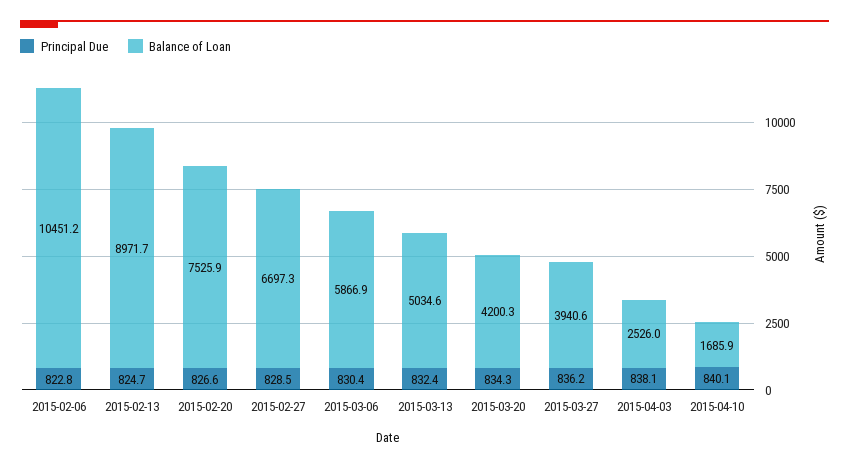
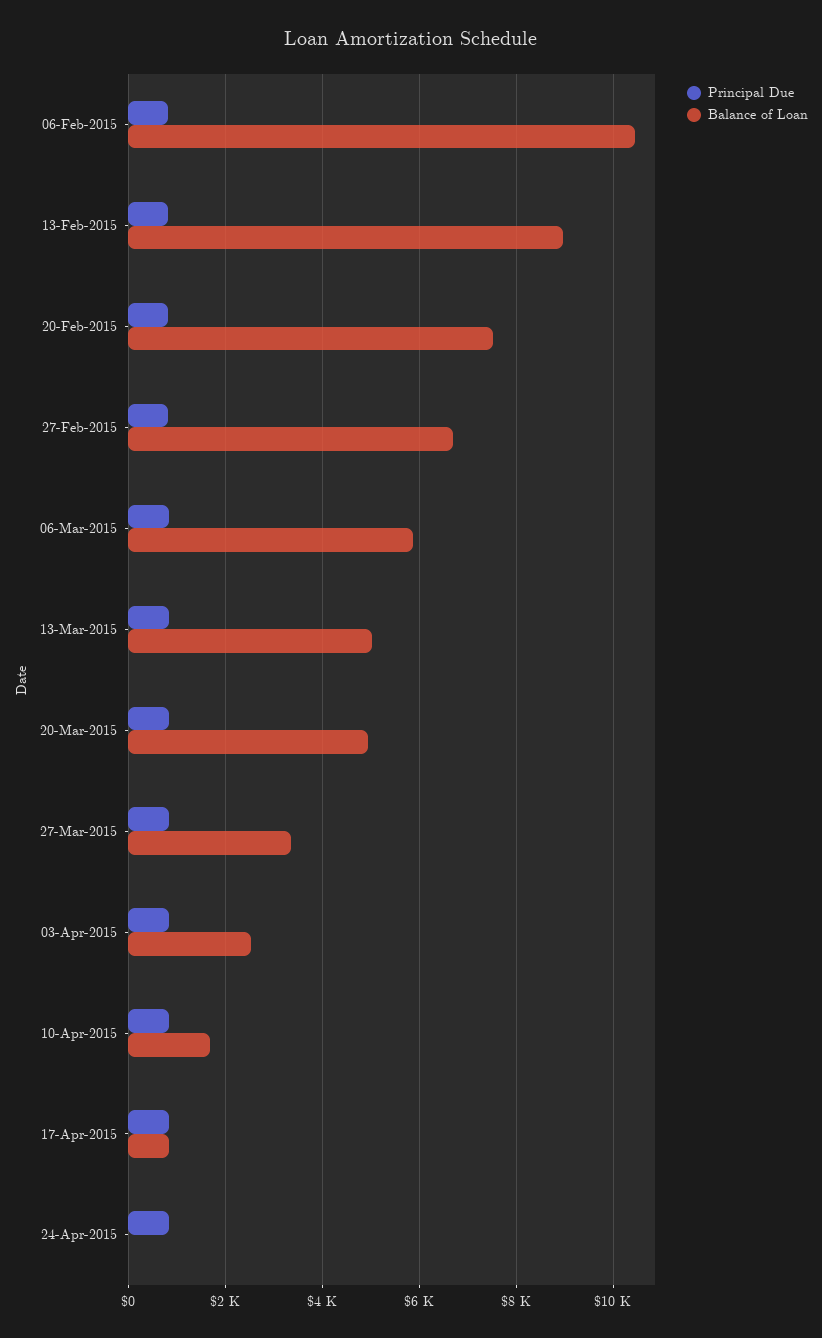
Balance of Loan, 2015-03-20: 4200.3 -> 5000
Balance of Loan, 2015-03-27: 3940.6 -> 3400
Principal Due, 17-Apr-2015: none -> 800
Balance of Loan, 17-Apr-2015: none -> 800
Principal Due, 24-Apr-2015: none -> 800
Balance of Loan, 24-Apr-2015: none -> 0

